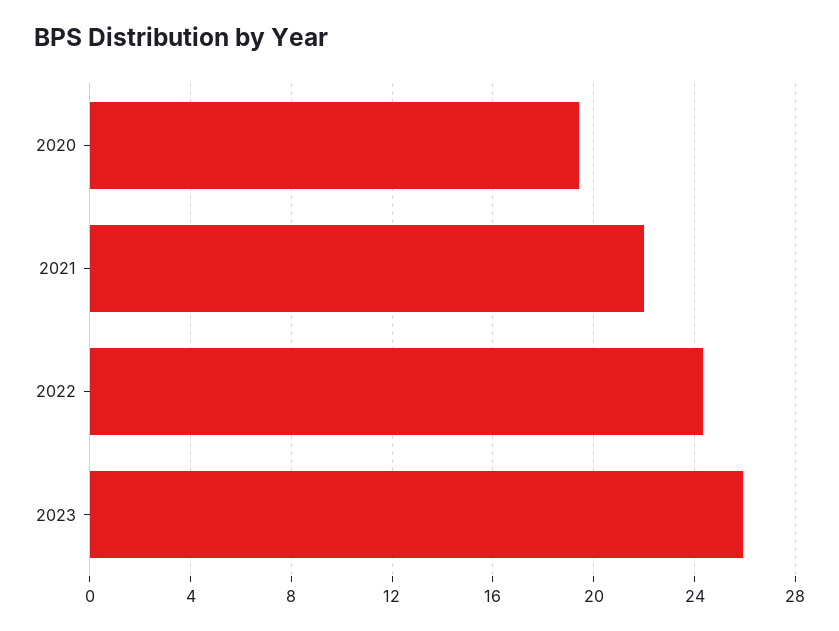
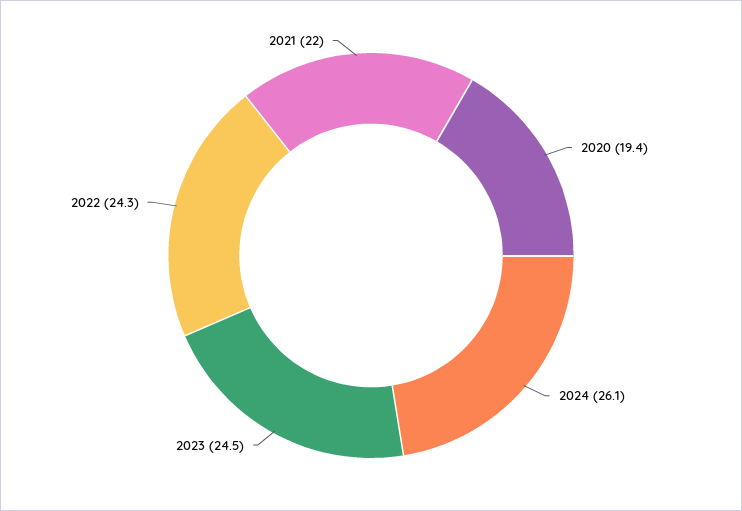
2023: 26 -> 24.5
2024: none -> 26.1

